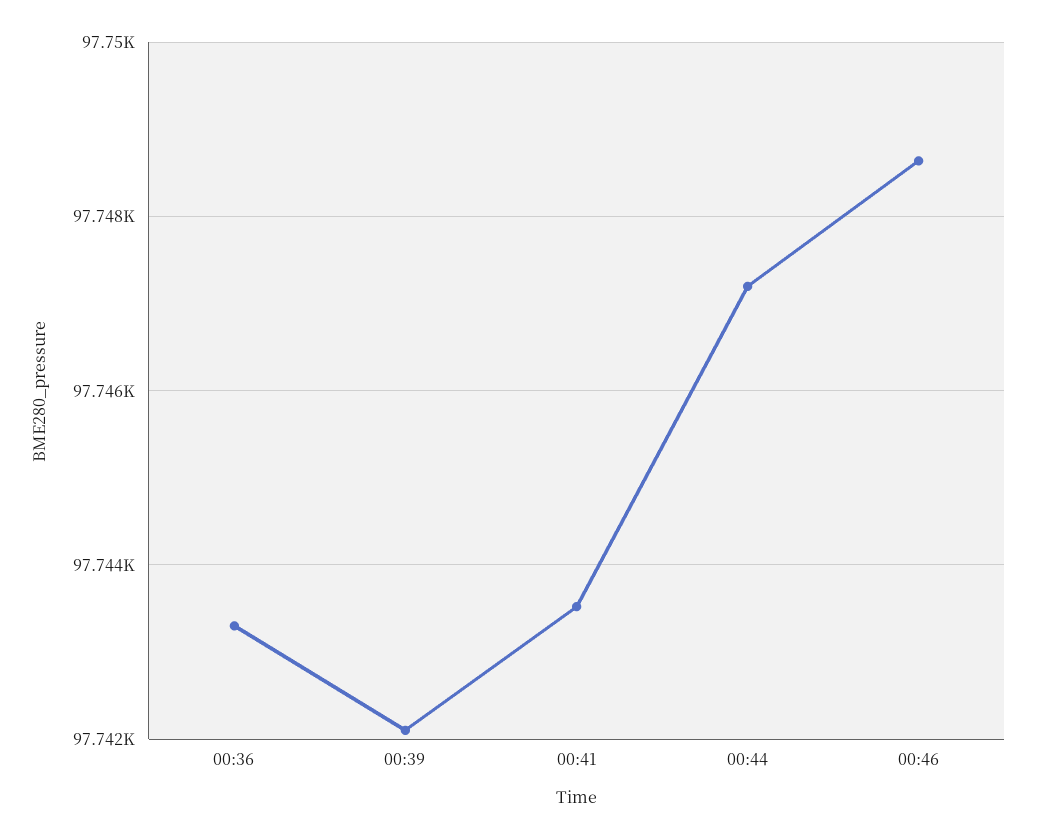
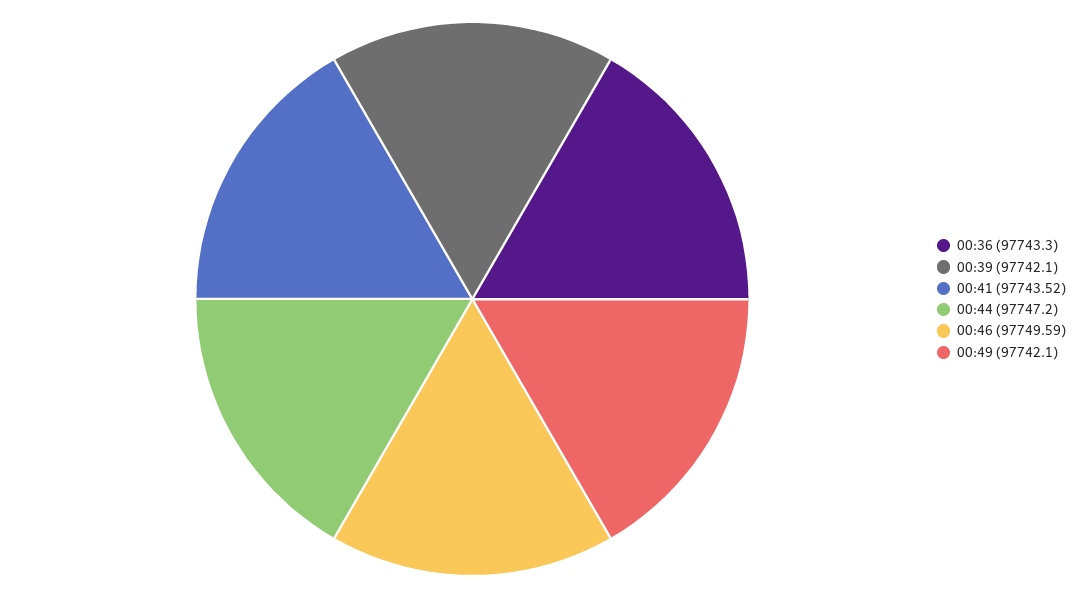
00:46: 97748.6 -> 97749.59
00:49: none -> 97742.1

